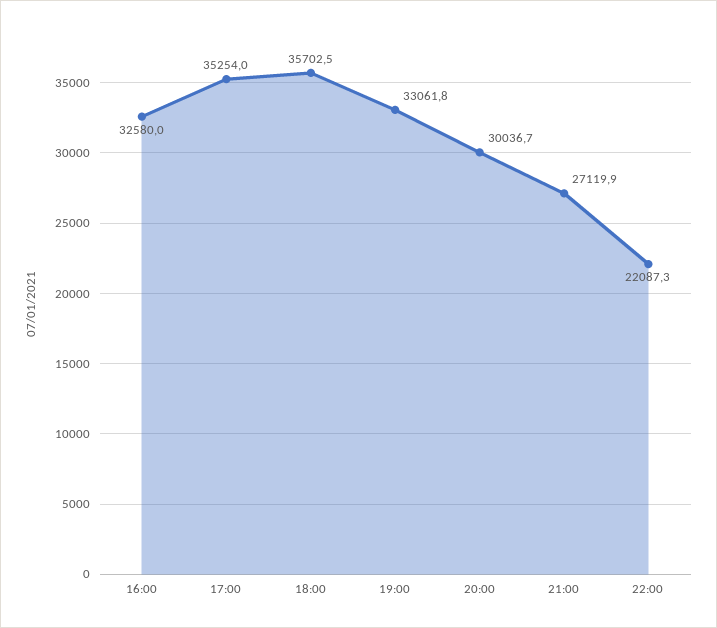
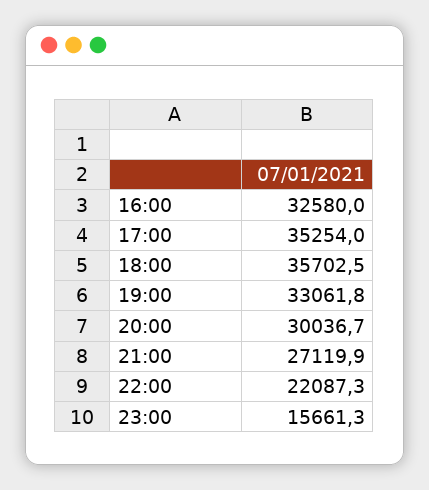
23:00: none -> 15661.3

